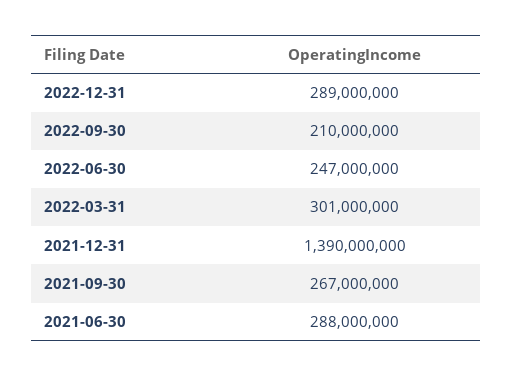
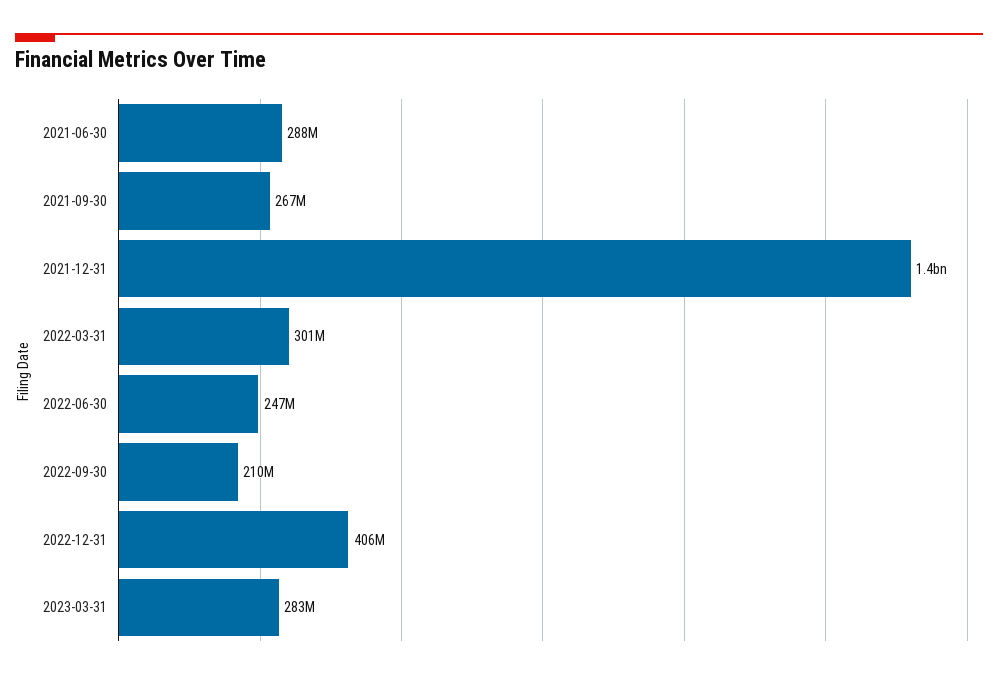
2022-12-31: 289000000 -> 406000000
2023-03-31: none -> 283000000

